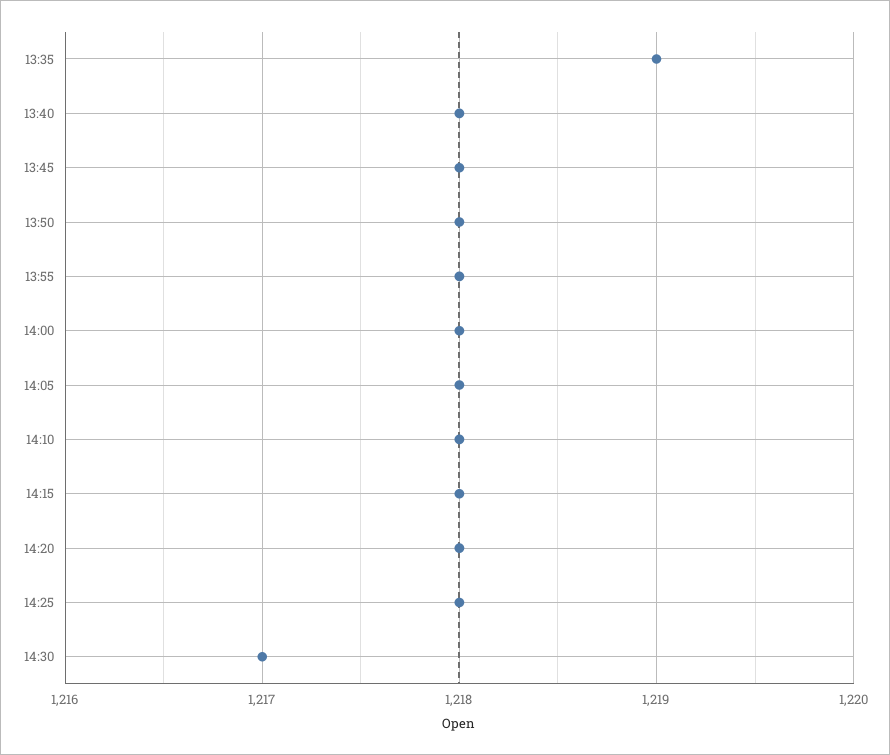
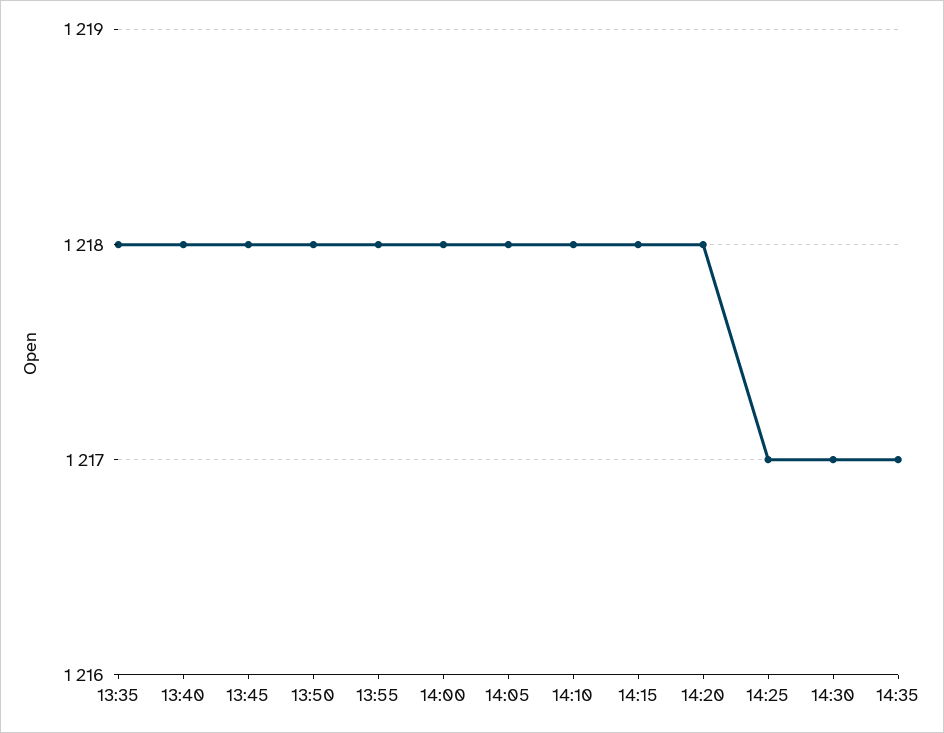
13:35: 1219 -> 1218
14:25: 1218 -> 1217
14:35: none -> 1217

